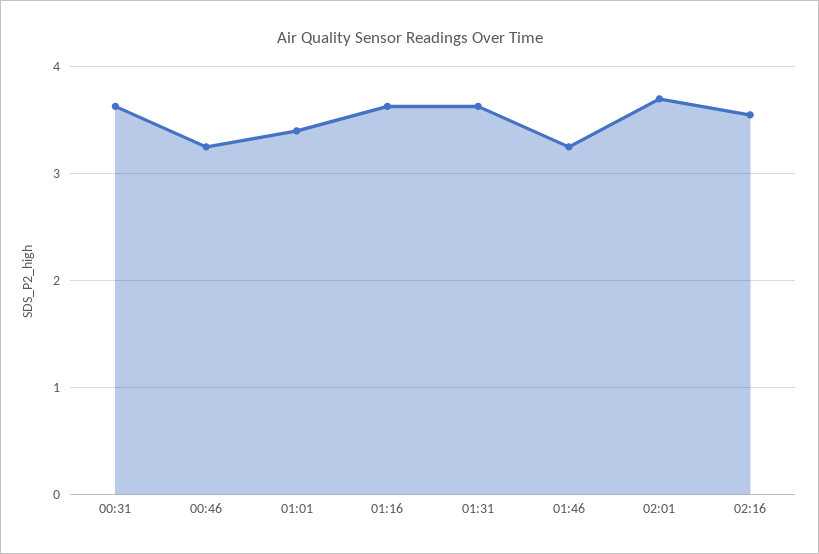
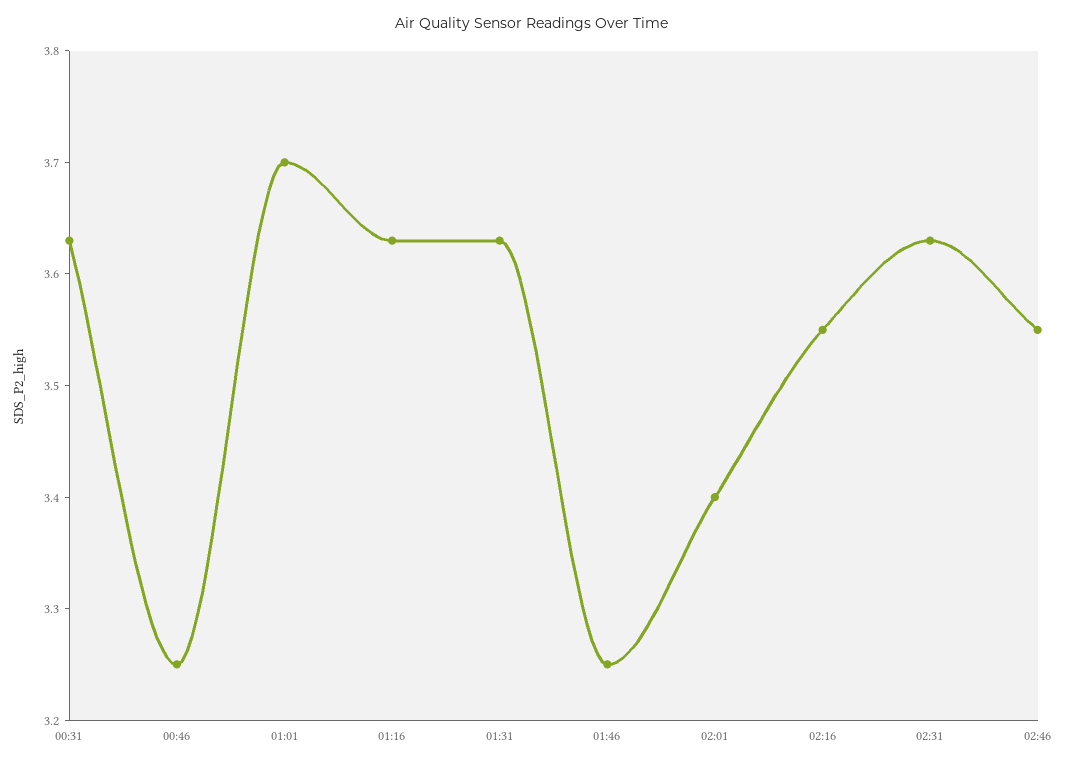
01:01: 3.4 -> 3.7
02:01: 3.7 -> 3.4
02:31: none -> 3.63
02:46: none -> 3.55

